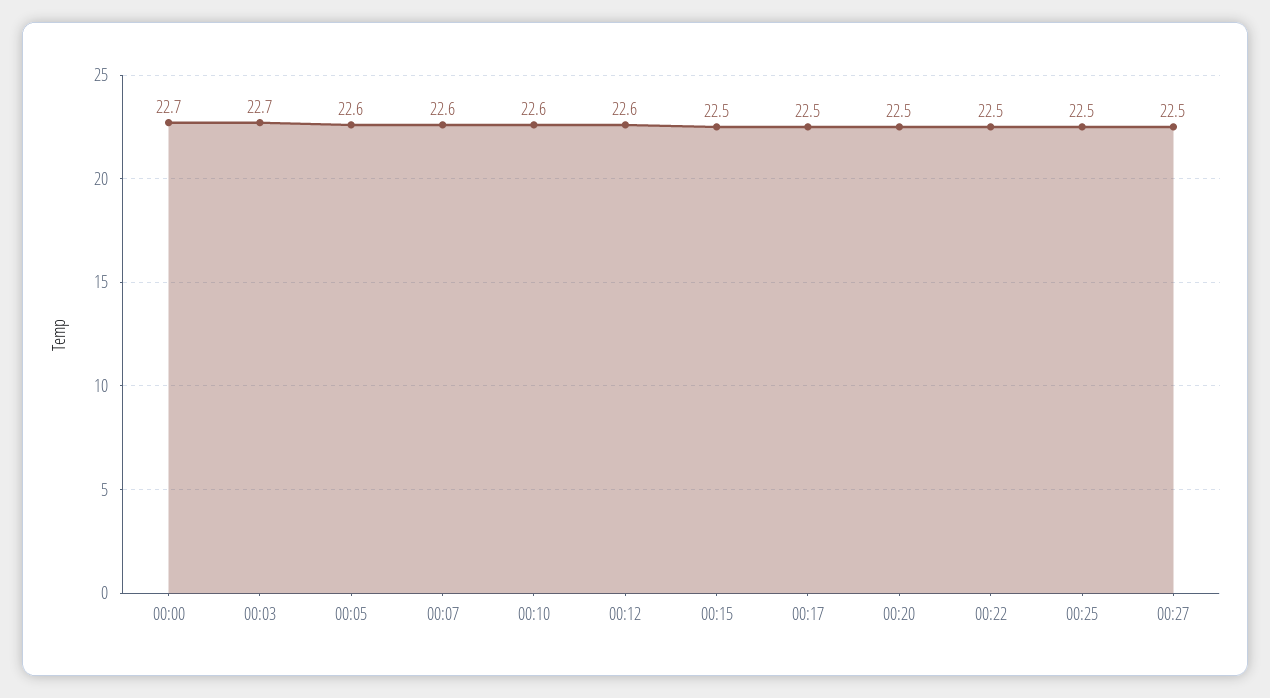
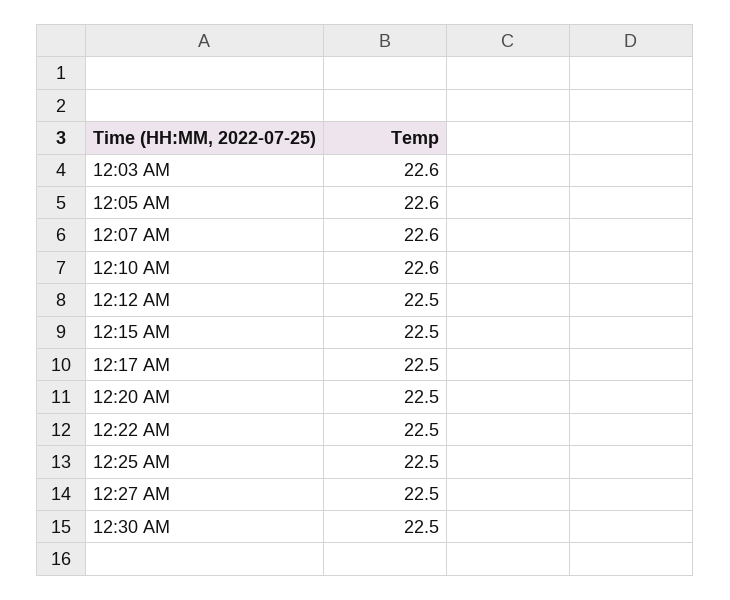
00:00: 22.7 -> none
00:03: 22.7 -> 22.6
00:12: 22.6 -> 22.5
12:30 AM: none -> 22.5

